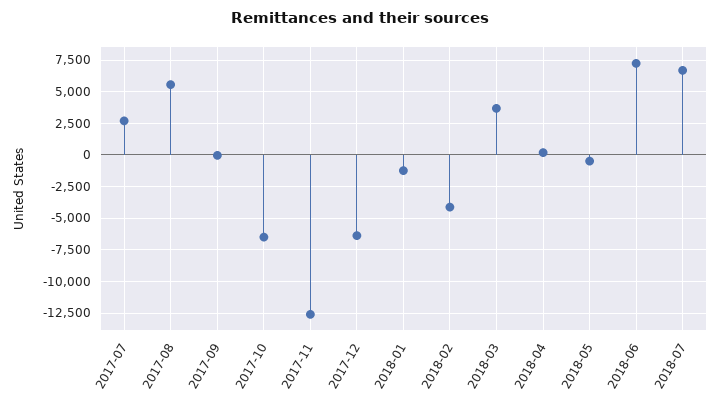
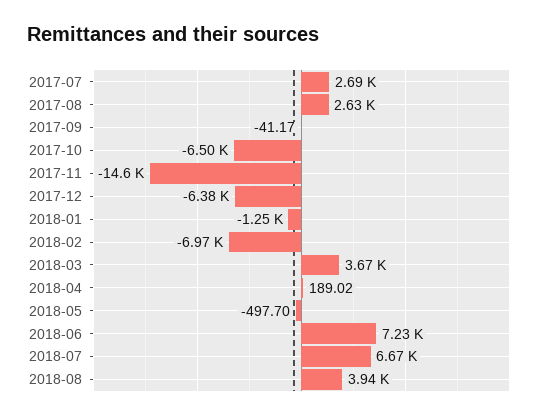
2017-08: 5500 -> 2630
2017-11: -12500 -> -14600
2018-02: -4000 -> -6970
2018-08: none -> 3940

